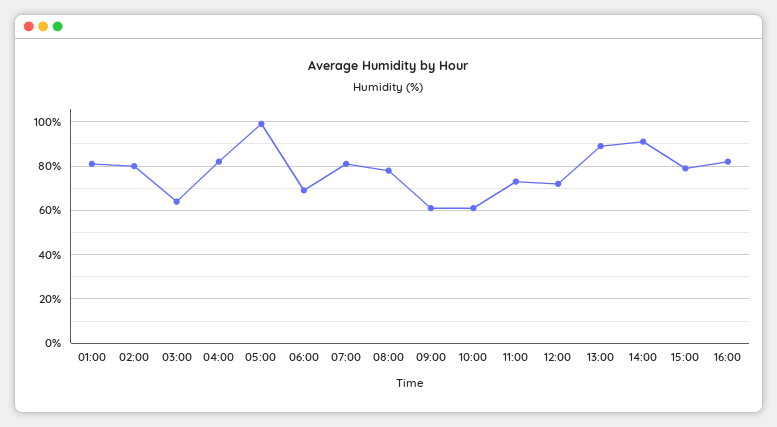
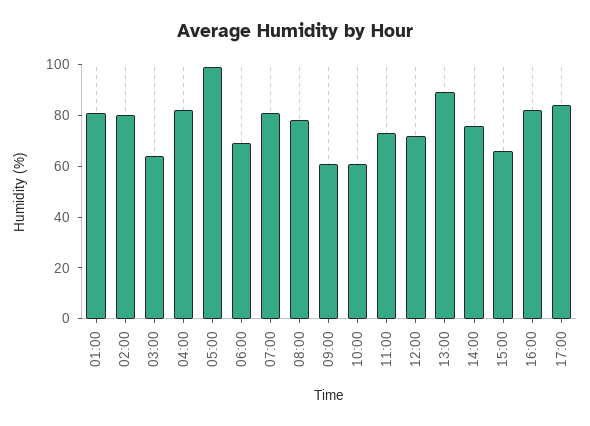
14:00: 90 -> 75
15:00: 80 -> 65
17:00: none -> 85

